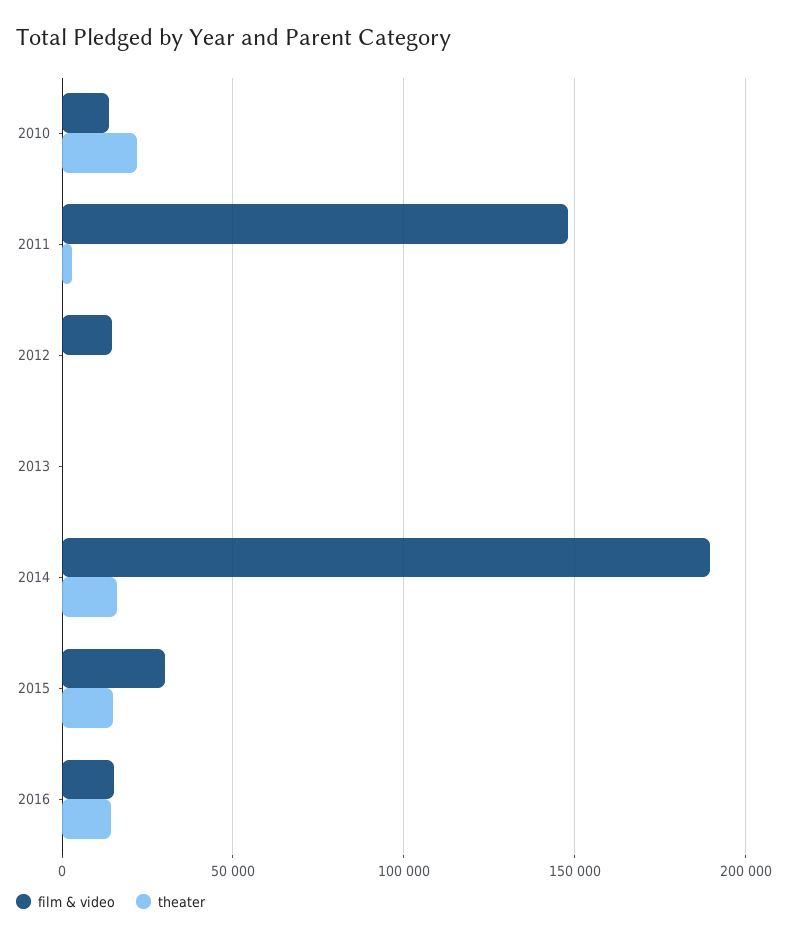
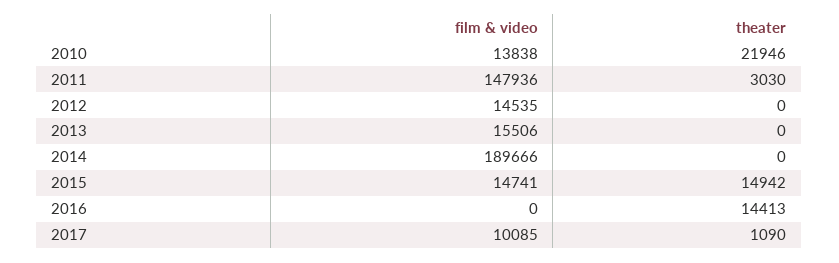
film & video, 2013: 0 -> 15506
theater, 2014: 15000 -> 0
film & video, 2015: 30000 -> 14741
film & video, 2016: 15000 -> 0
film & video, 2017: none -> 10085
theater, 2017: none -> 1090

